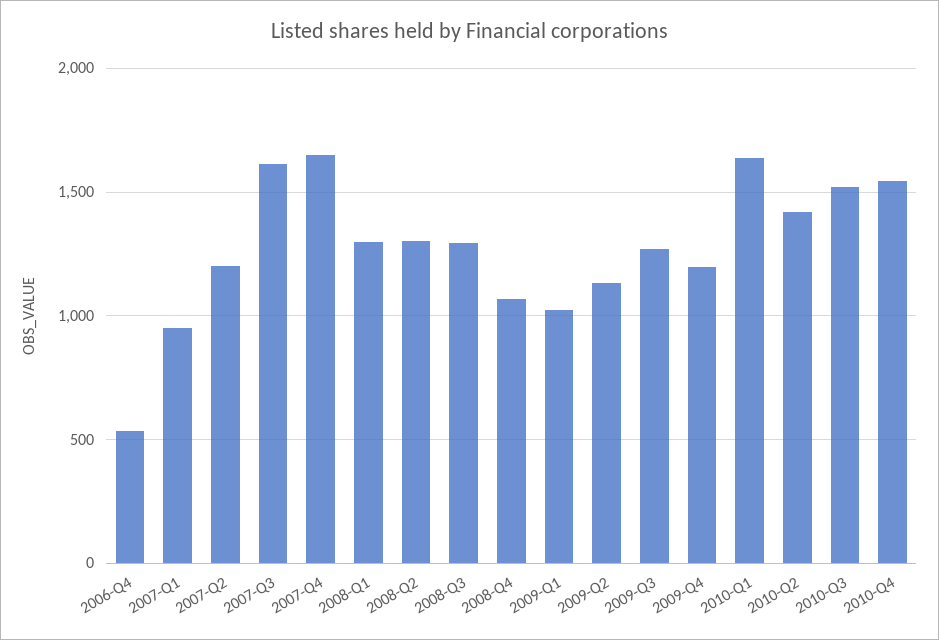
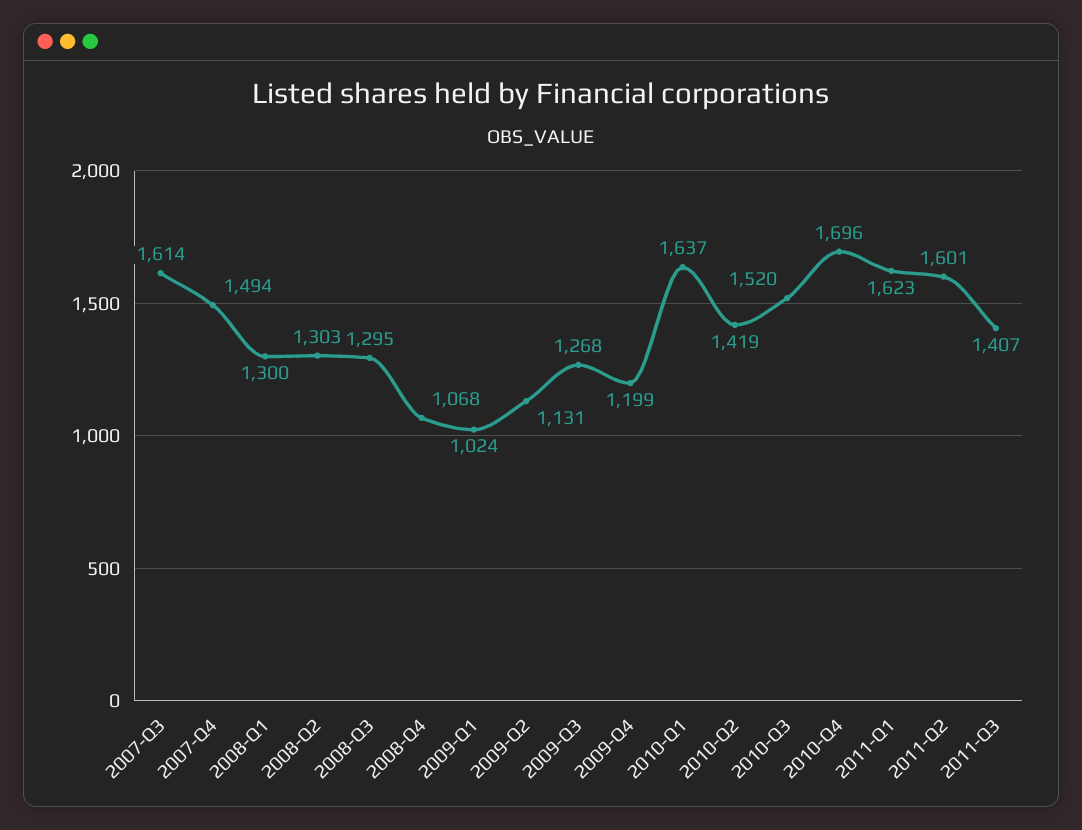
2006-Q4: 550 -> none
2007-Q1: 950 -> none
2007-Q2: 1200 -> none
2007-Q4: 1650 -> 1494
2010-Q4: 1550 -> 1696
2011-Q1: none -> 1623
2011-Q2: none -> 1601
2011-Q3: none -> 1407

